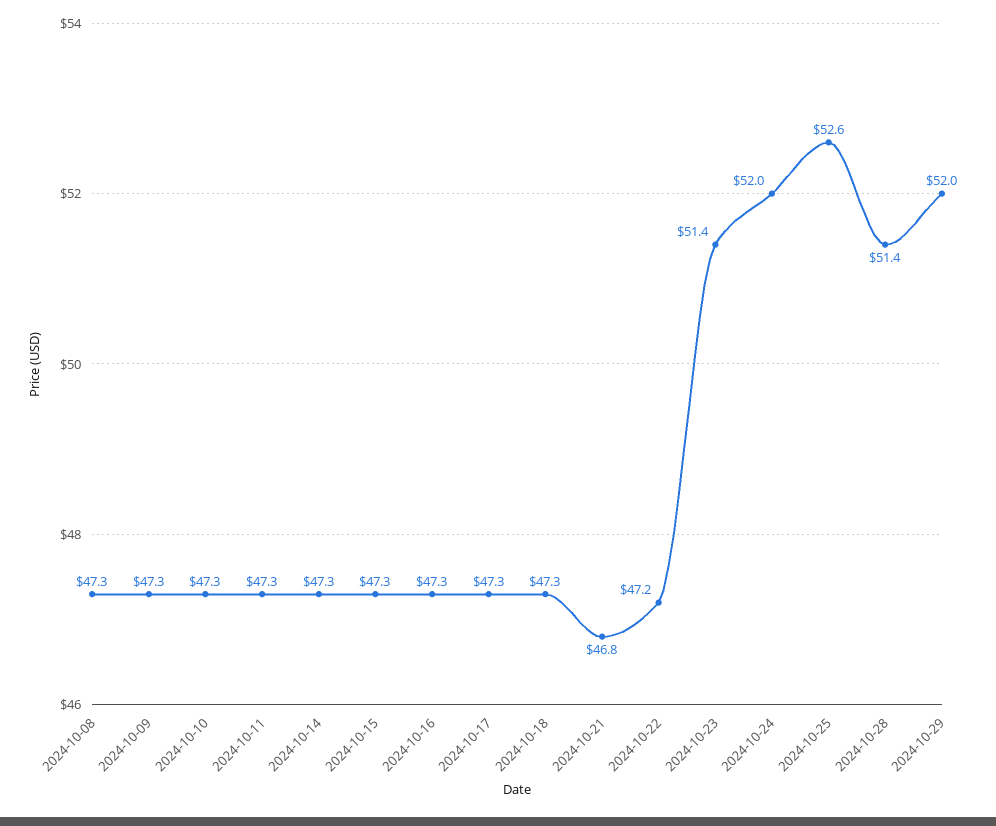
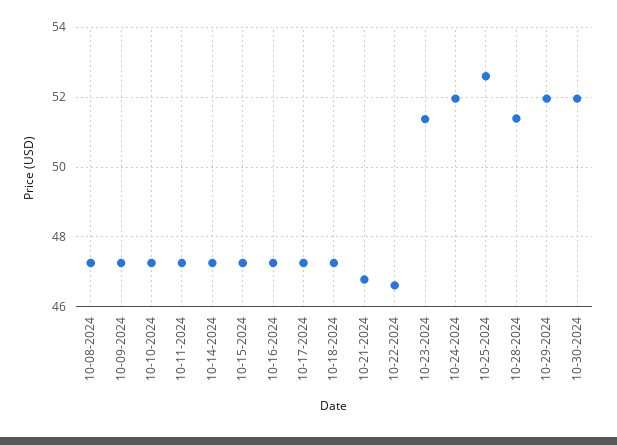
2024-10-22: 47.2 -> 46.6
10-30-2024: none -> 52

